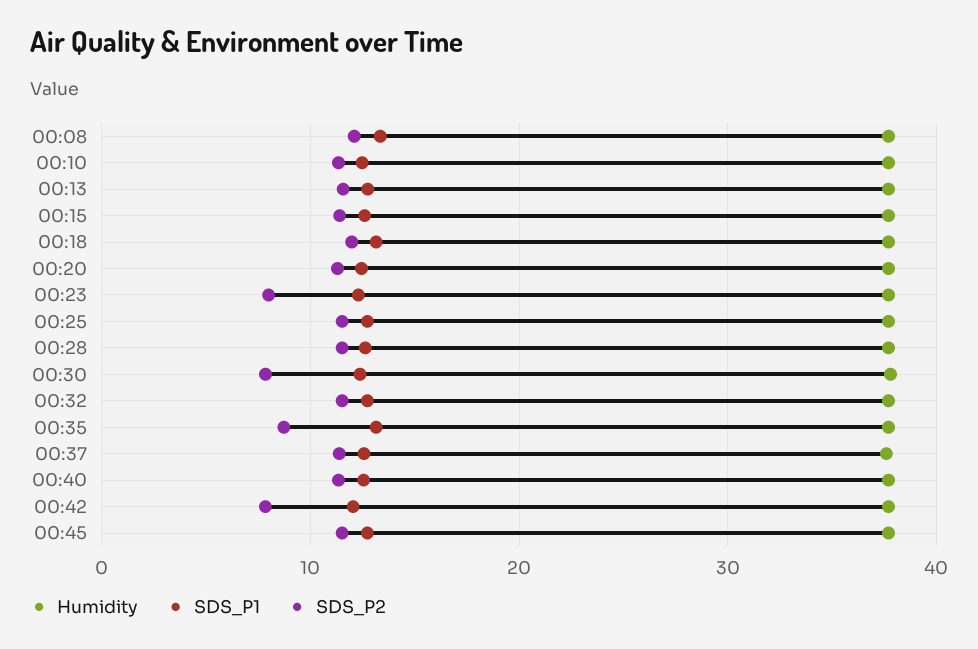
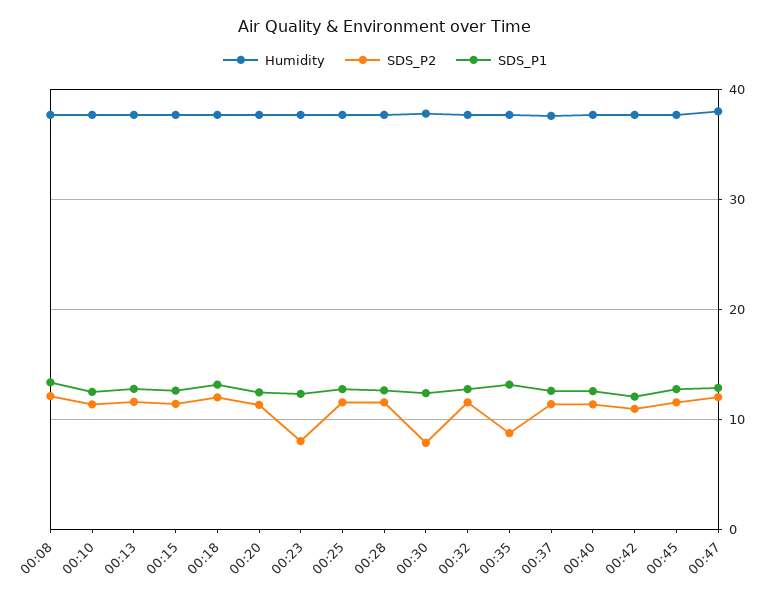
SDS_P2, 00:42: 8 -> 11
Humidity, 00:47: none -> 38
SDS_P2, 00:47: none -> 12
SDS_P1, 00:47: none -> 13

